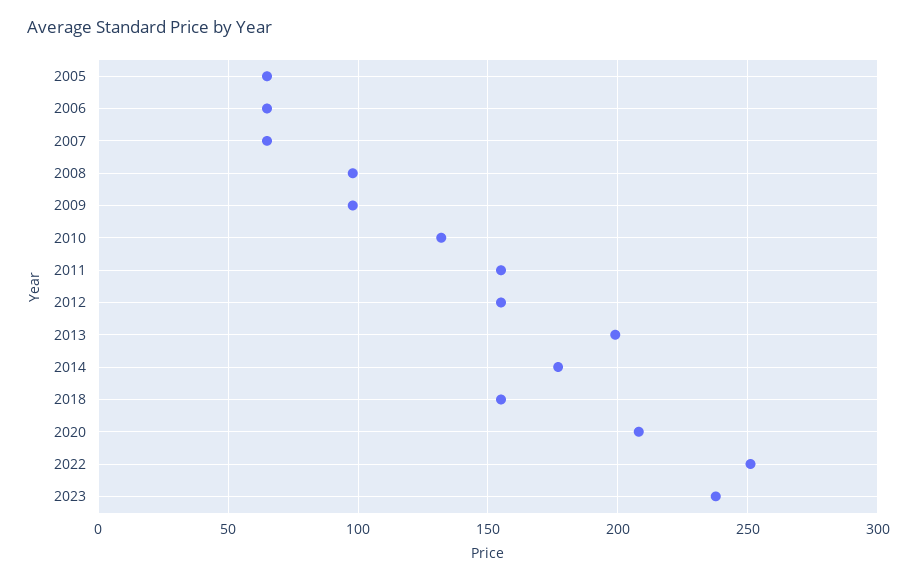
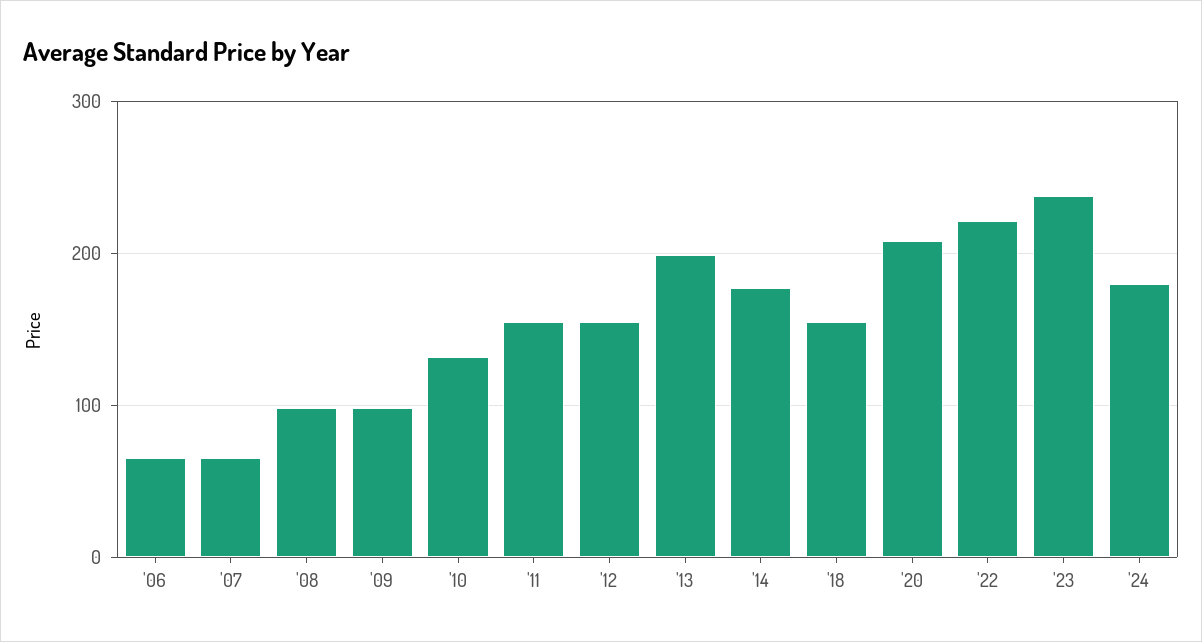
2005: 65 -> none
2022: 250 -> 220
'24: none -> 180

